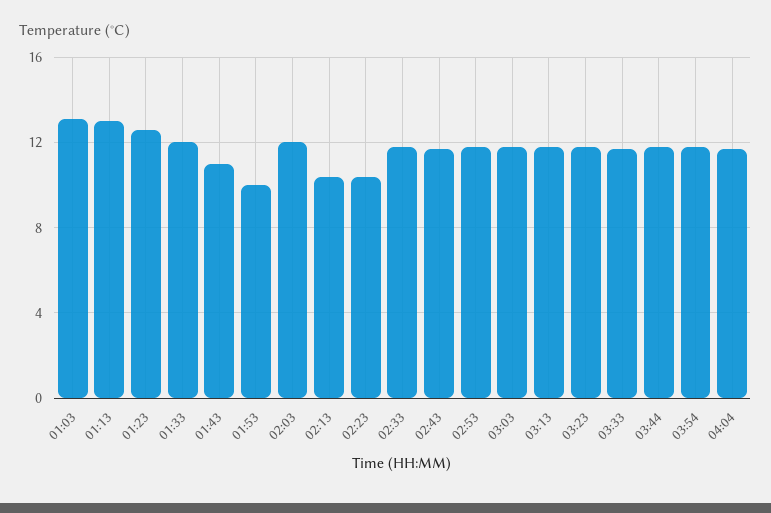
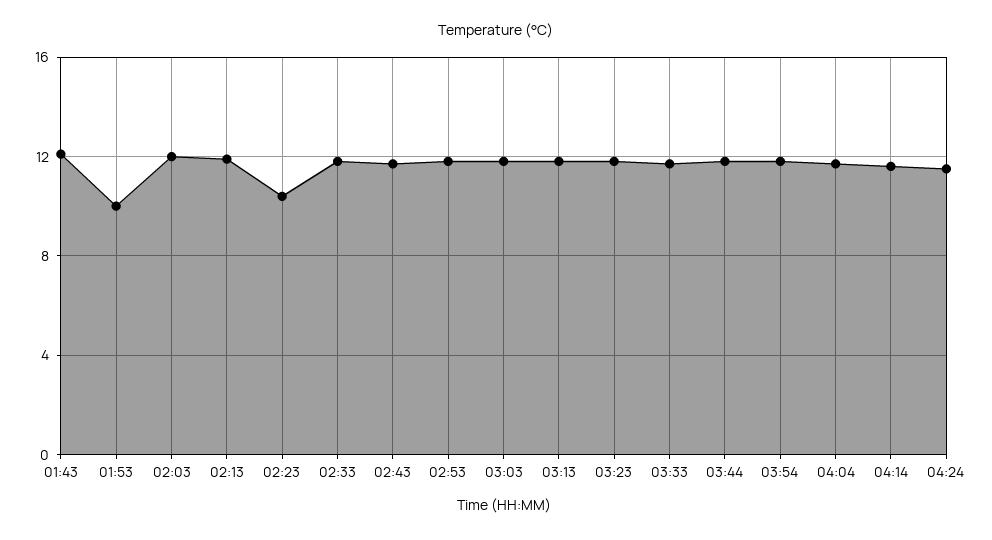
01:03: 13 -> none
01:13: 13 -> none
01:23: 12.5 -> none
01:33: 12 -> none
01:43: 11 -> 12
02:13: 10.5 -> 12
04:14: none -> 11.5
04:24: none -> 11.5

